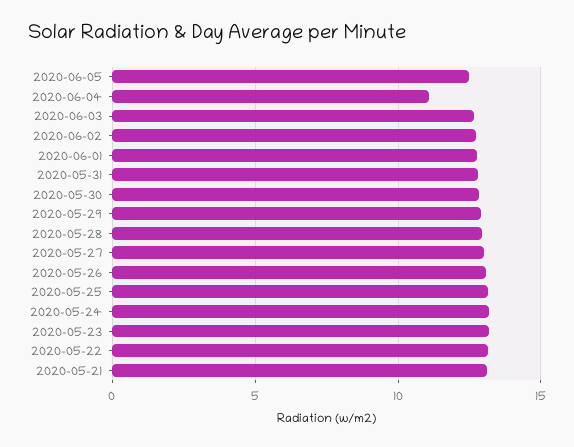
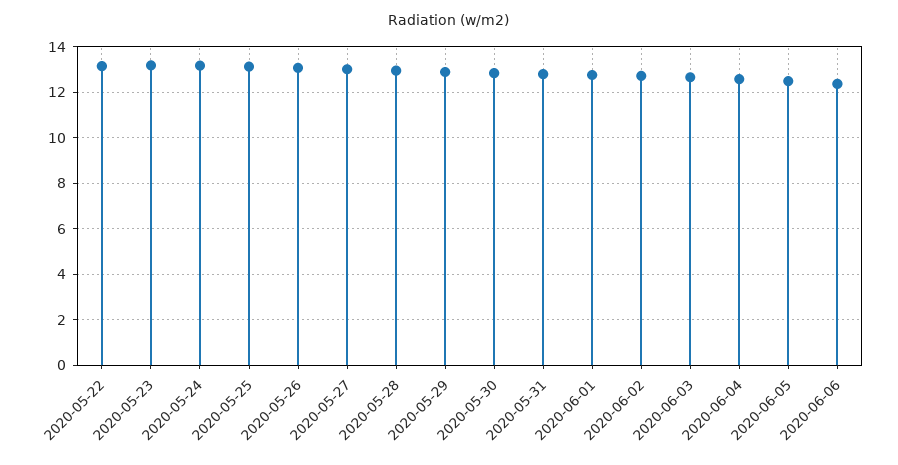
2020-06-04: 11 -> 12.5
2020-05-21: 13 -> none
2020-06-06: none -> 12.5

